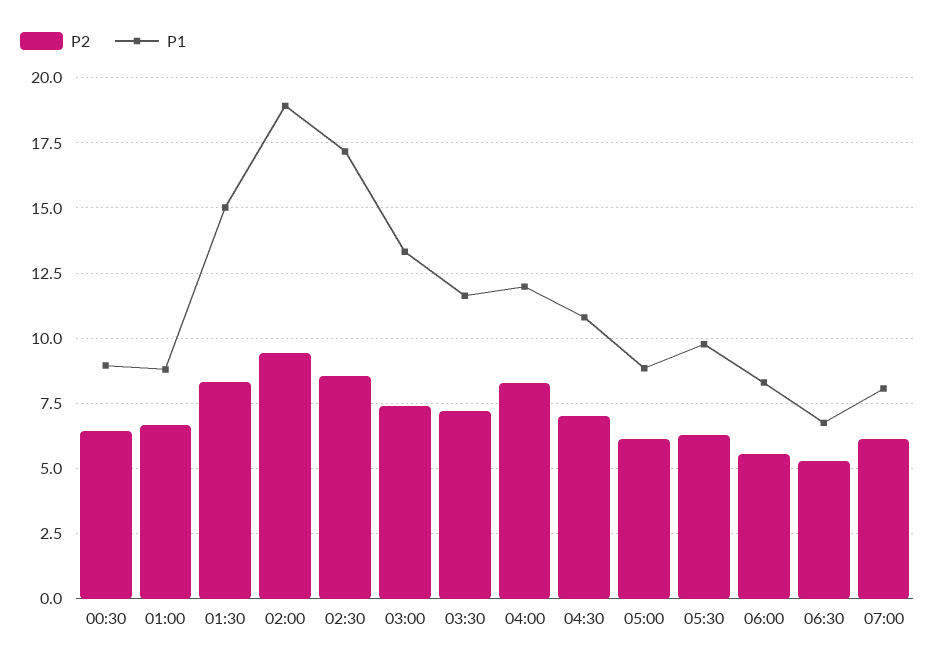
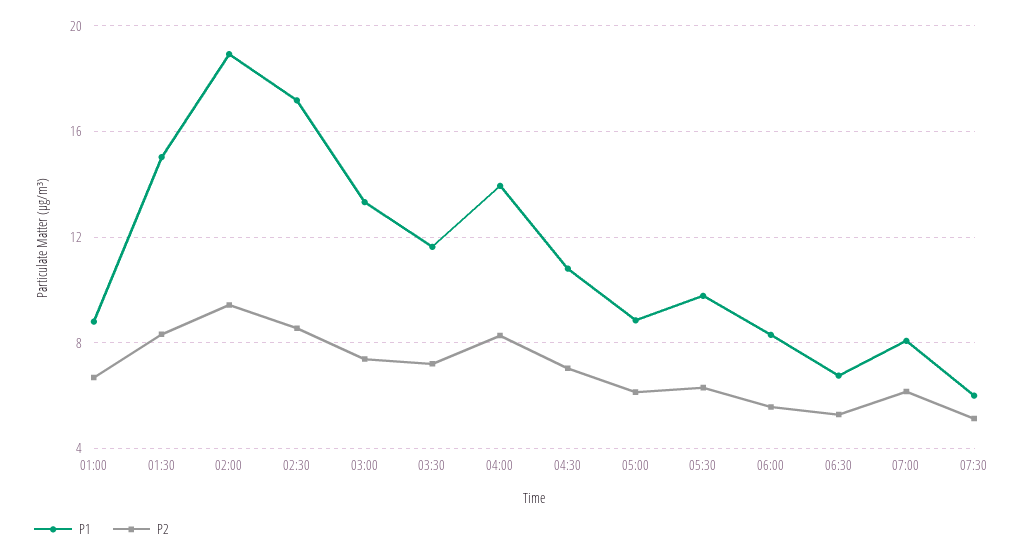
P2, 00:30: 6.5 -> none
P1, 00:30: 9 -> none
P1, 04:00: 12 -> 14
P1, 07:30: none -> 6
P2, 07:30: none -> 5

